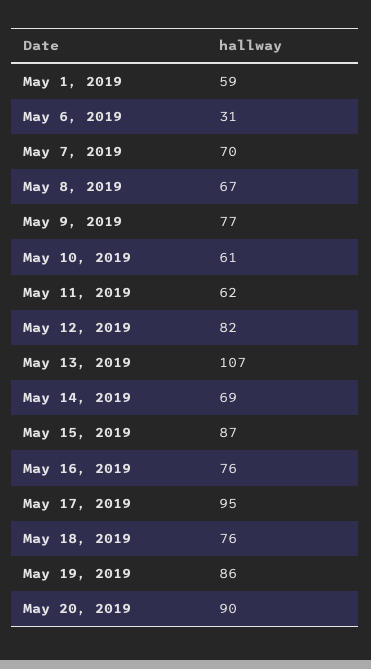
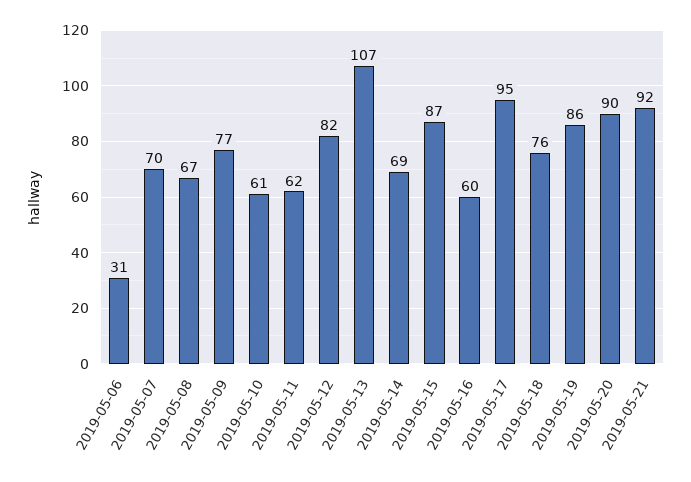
May 1, 2019: 59 -> none
May 16, 2019: 76 -> 60
2019-05-21: none -> 92

